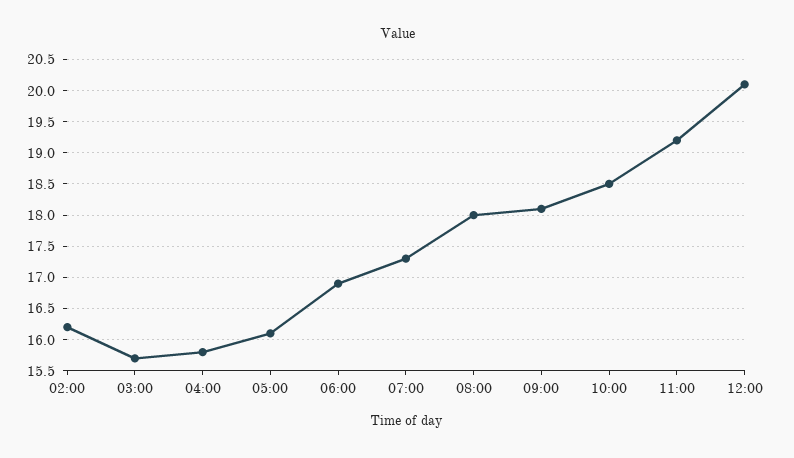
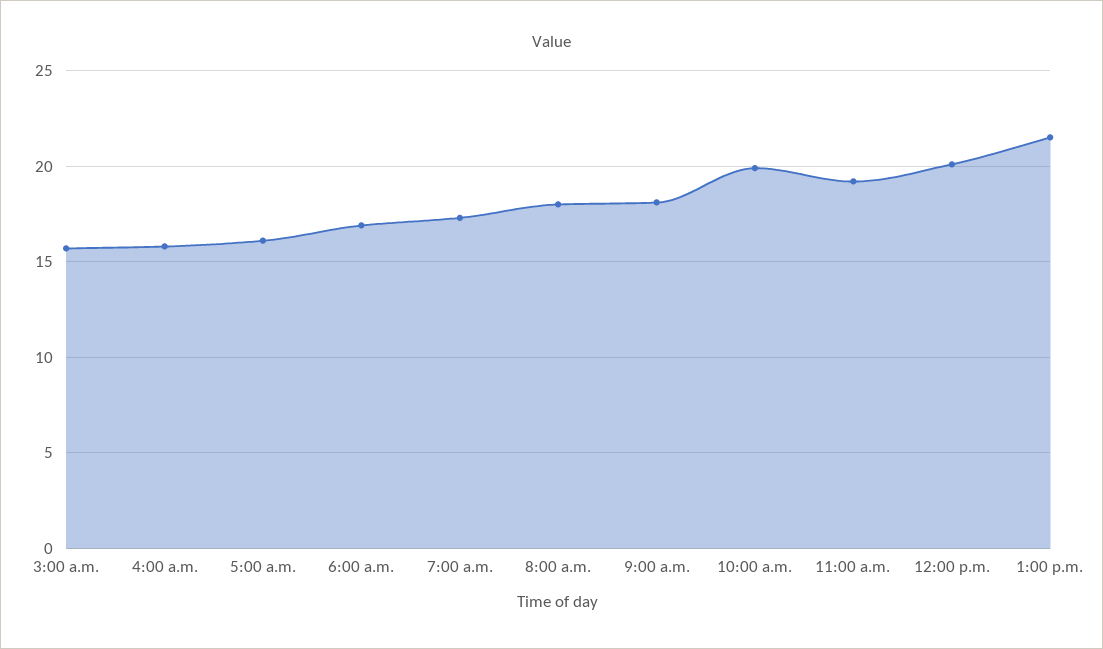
02:00: 16.2 -> none
10:00: 18.5 -> 20
1:00 p.m.: none -> 21.5

